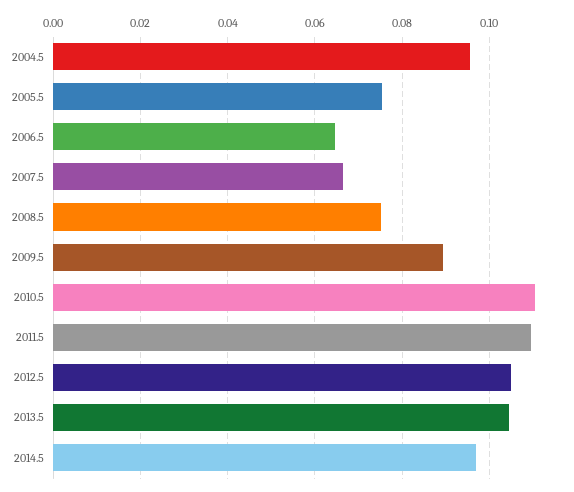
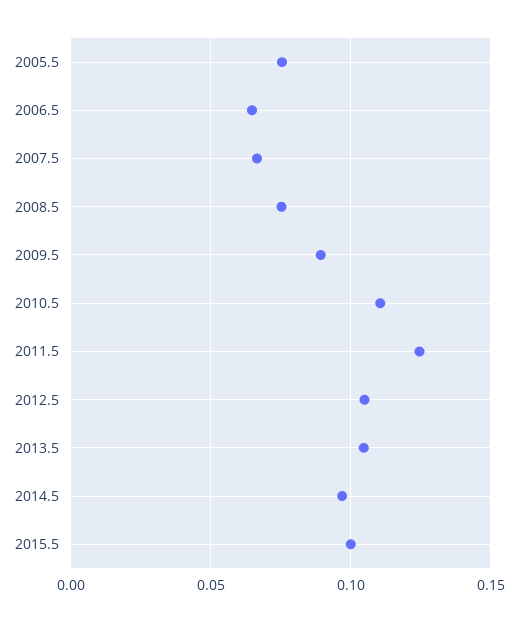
2004.5: 0.096 -> none
2011.5: 0.11 -> 0.125
2015.5: none -> 0.1

